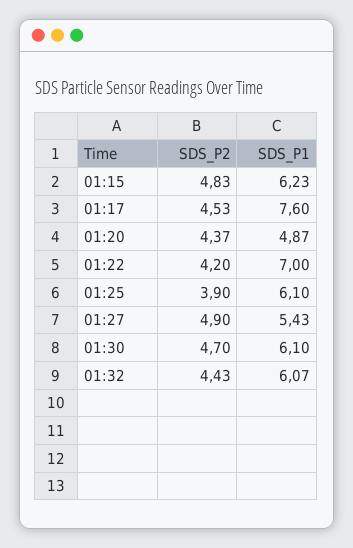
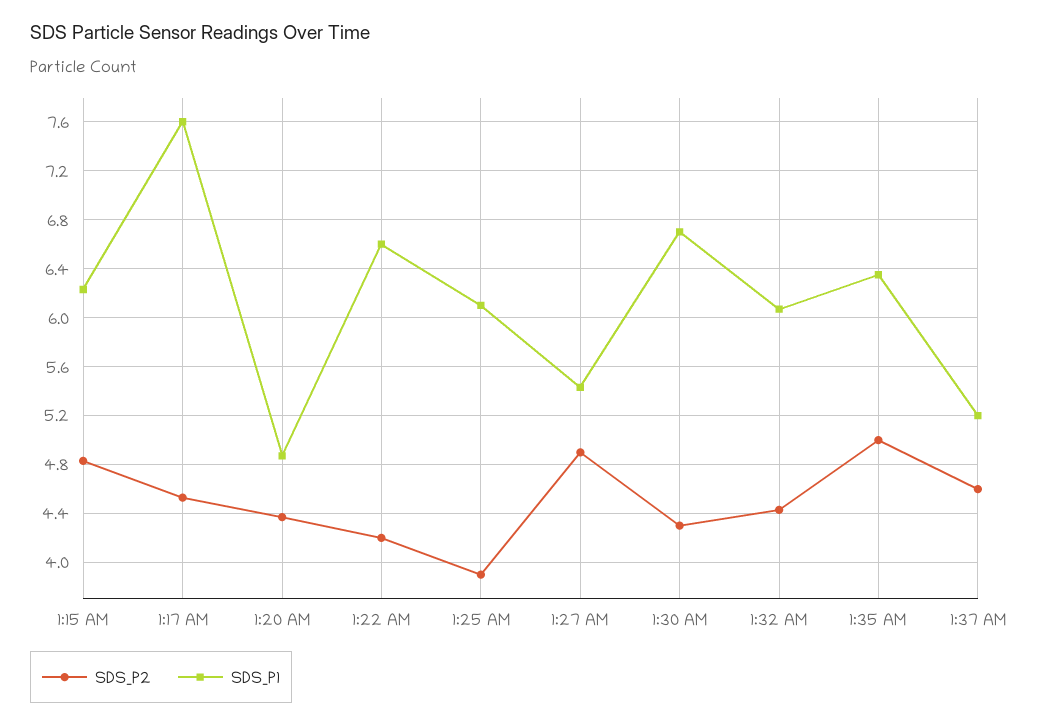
SDS_P1, 01:22: 7 -> 6.6
SDS_P2, 01:30: 4.7 -> 4.3
SDS_P1, 01:30: 6.1 -> 6.7
SDS_P2, 1:35 AM: none -> 5
SDS_P1, 1:35 AM: none -> 6.35
SDS_P2, 1:37 AM: none -> 4.6
SDS_P1, 1:37 AM: none -> 5.2

